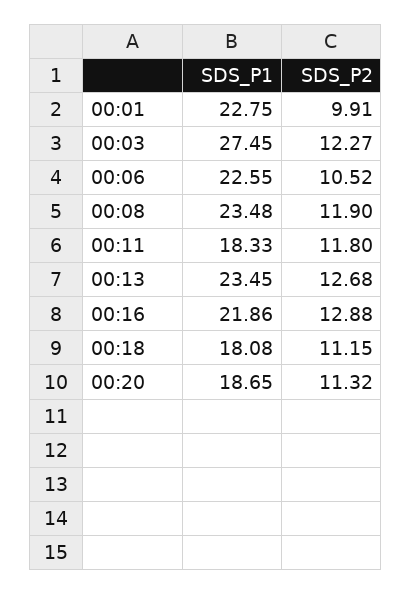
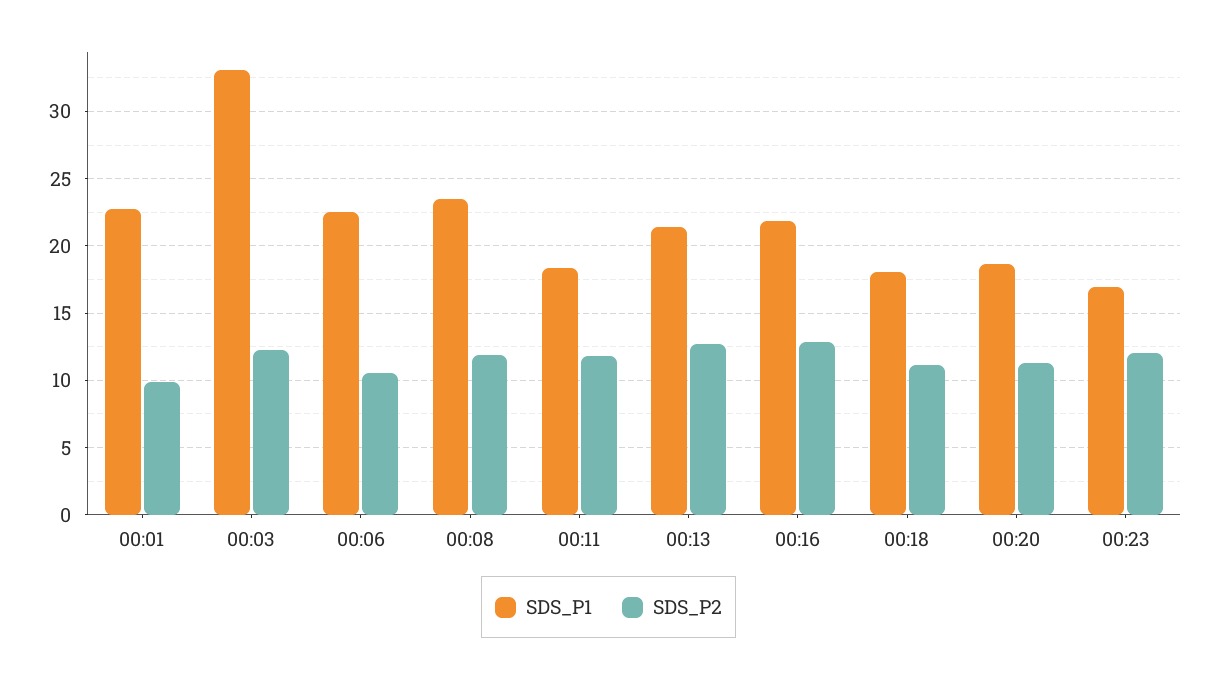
SDS_P1, 00:03: 27.45 -> 33
SDS_P1, 00:13: 23.45 -> 21.5
SDS_P1, 00:23: none -> 17
SDS_P2, 00:23: none -> 12

